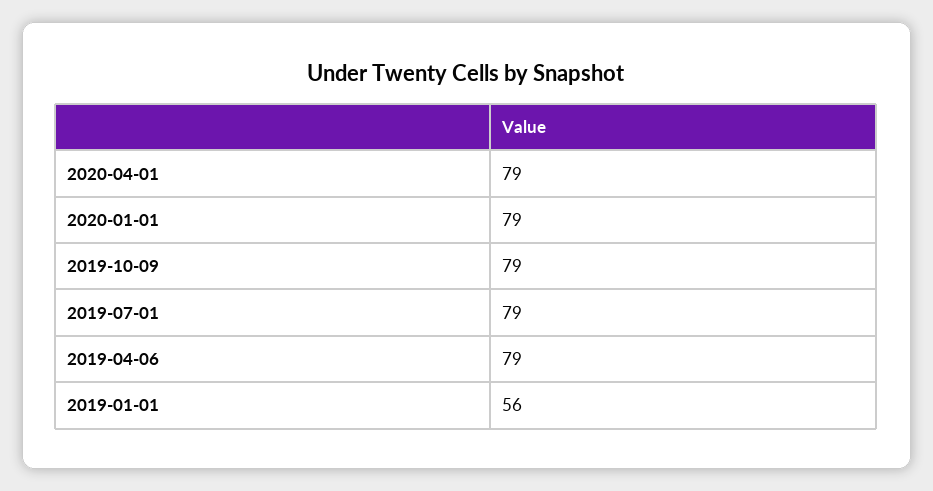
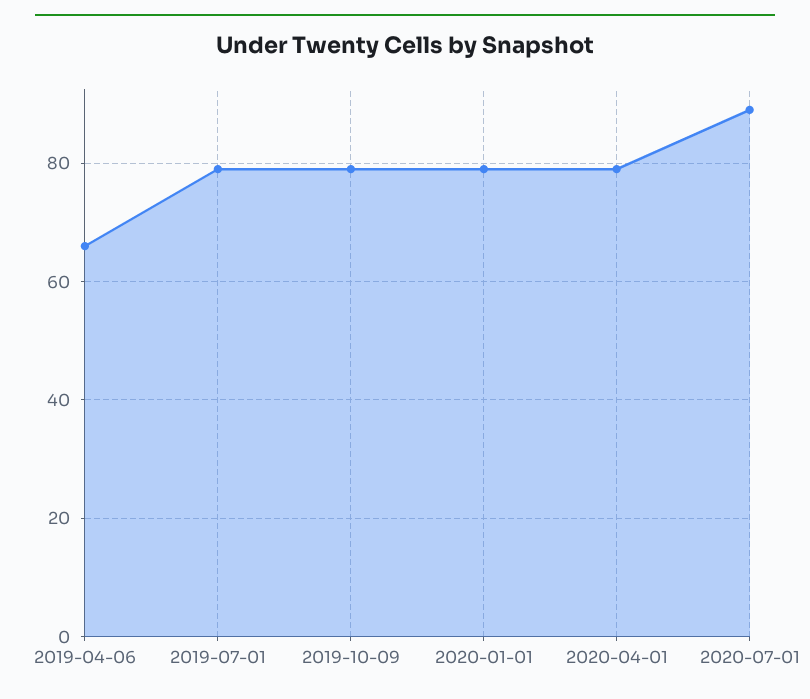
2019-04-06: 79 -> 65
2019-01-01: 56 -> none
2020-07-01: none -> 90

